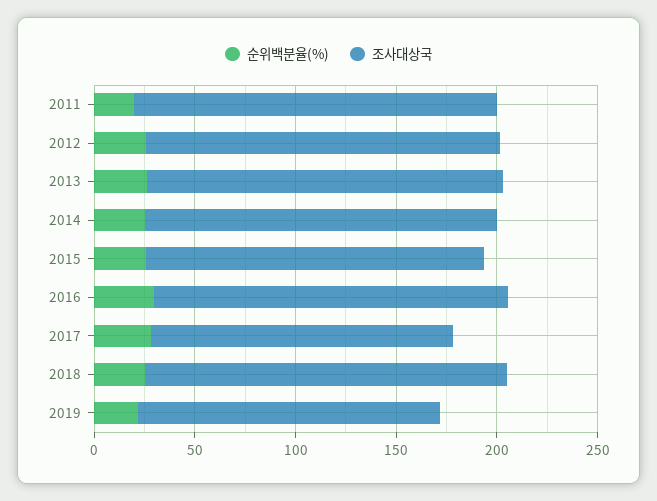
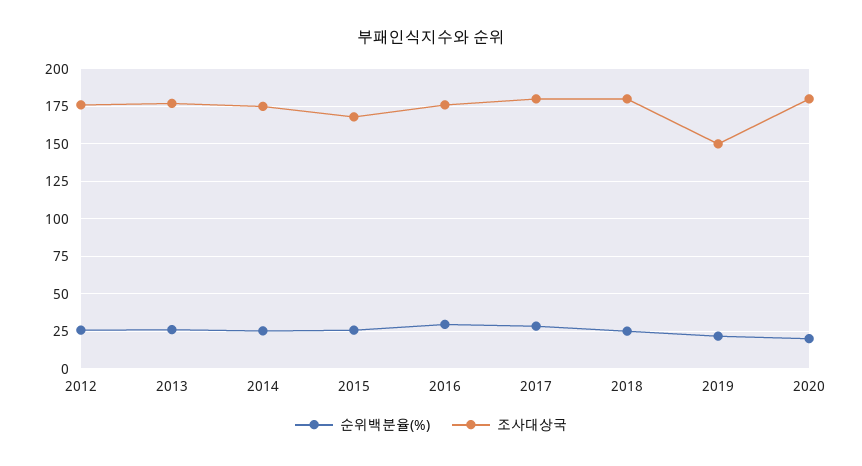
순위백분율(%), 2011: 20 -> none
조사대상국, 2011: 180 -> none
조사대상국, 2017: 150 -> 180
순위백분율(%), 2020: none -> 20
조사대상국, 2020: none -> 180

